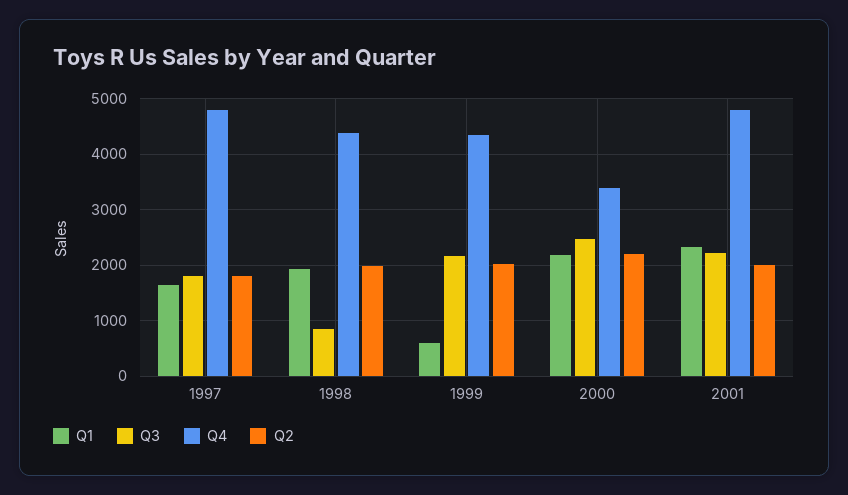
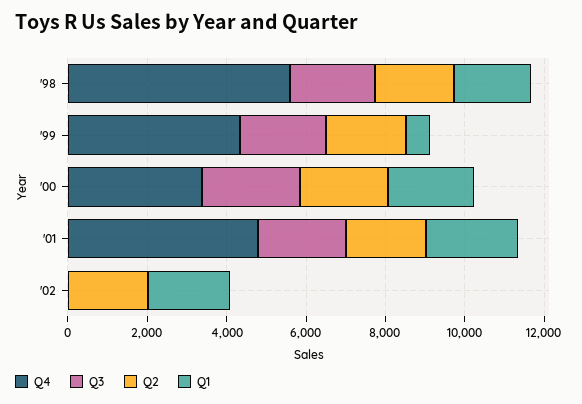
Q1, 1997: 1600 -> none
Q3, 1997: 1800 -> none
Q4, 1997: 4800 -> none
Q2, 1997: 1800 -> none
Q3, 1998: 800 -> 2000
Q4, 1998: 4400 -> 5500
Q4, '02: none -> 0
Q3, '02: none -> 0
Q2, '02: none -> 2000
Q1, '02: none -> 2000

